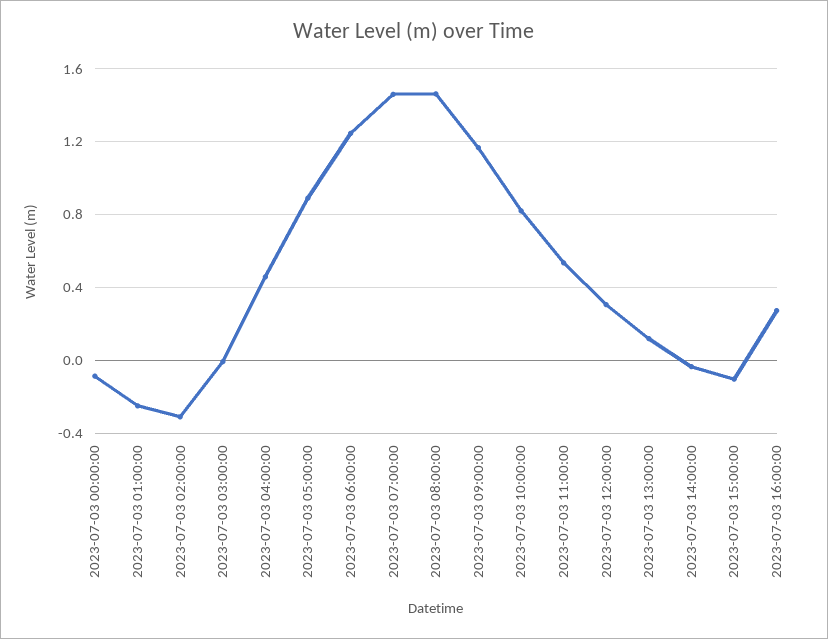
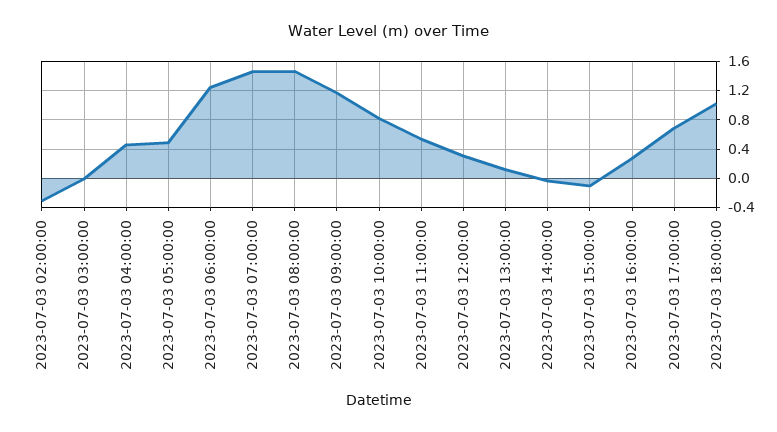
2023-07-03 00:00:00: -0.1 -> none
2023-07-03 01:00:00: -0.25 -> none
2023-07-03 05:00:00: 0.9 -> 0.5
2023-07-03 17:00:00: none -> 0.7
2023-07-03 18:00:00: none -> 1

